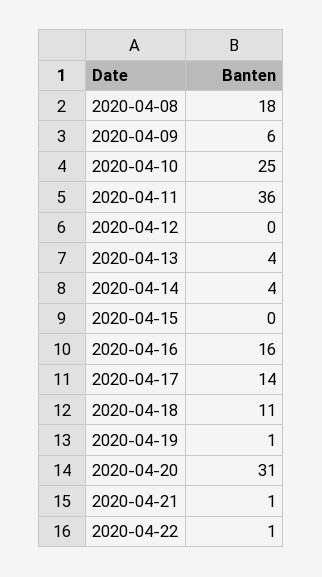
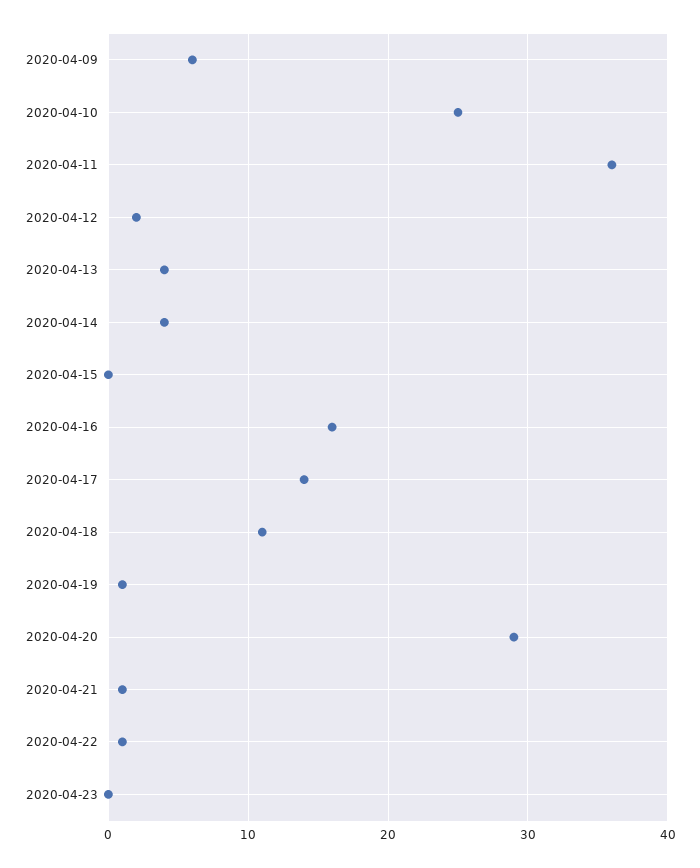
2020-04-08: 18 -> none
2020-04-12: 0 -> 2
2020-04-20: 31 -> 29
2020-04-23: none -> 0

